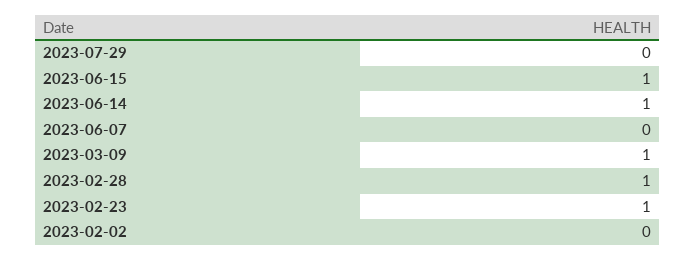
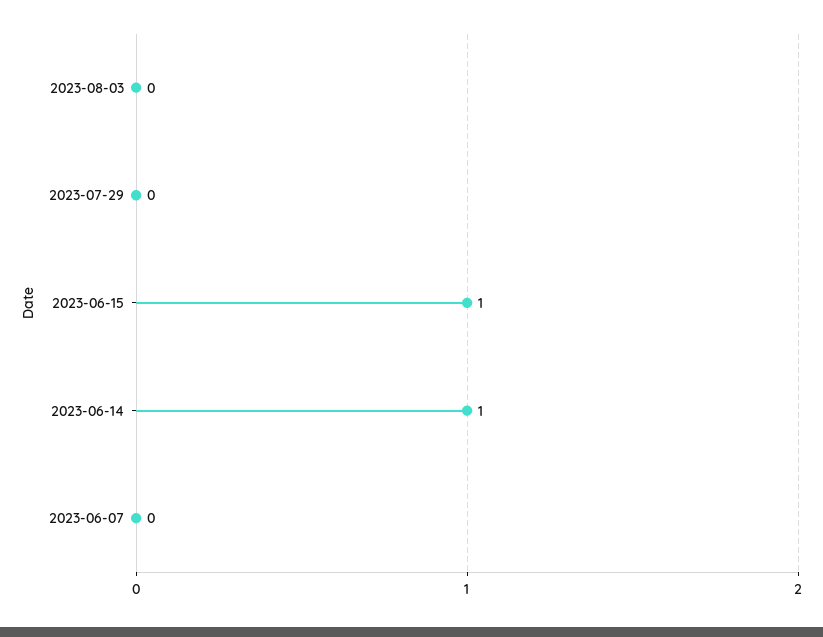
2023-03-09: 1 -> none
2023-02-28: 1 -> none
2023-02-23: 1 -> none
2023-02-02: 0 -> none
2023-08-03: none -> 0

